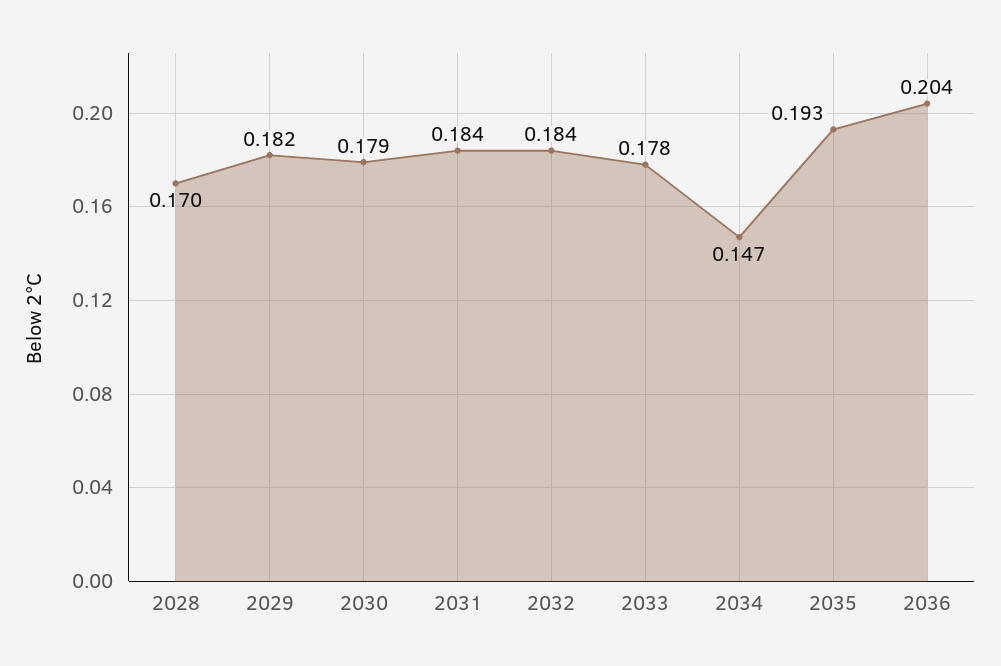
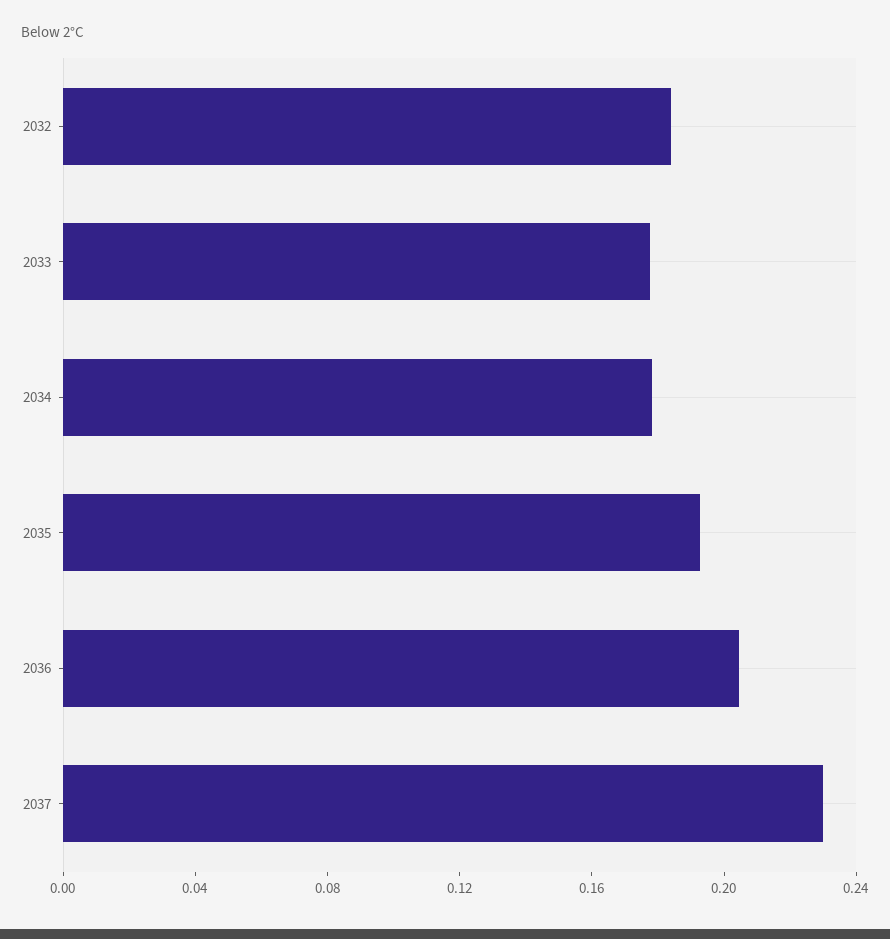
2028: 0.17 -> none
2029: 0.182 -> none
2030: 0.179 -> none
2031: 0.184 -> none
2034: 0.147 -> 0.18
2037: none -> 0.23

